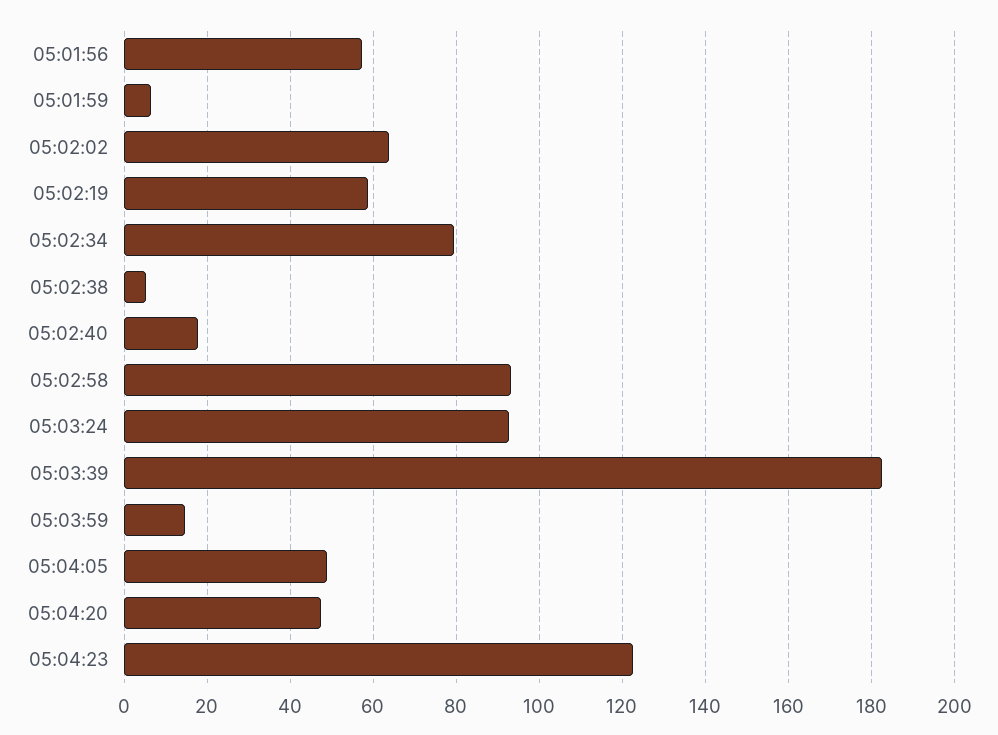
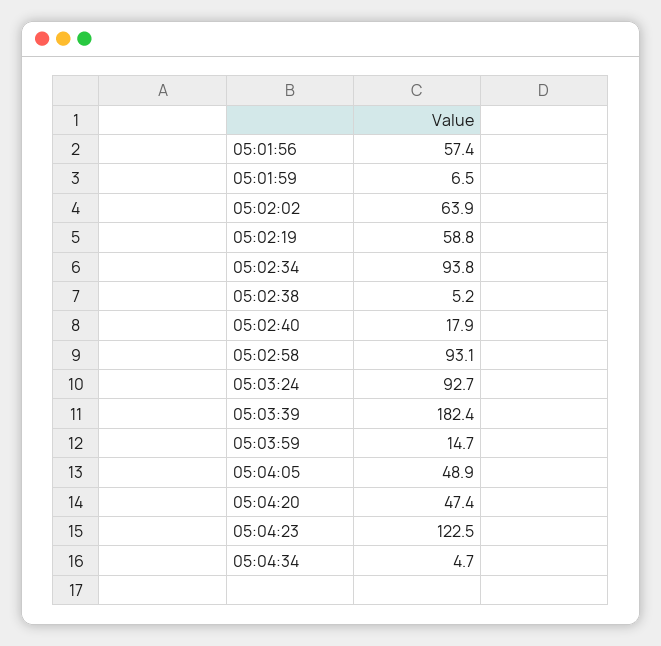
05:02:34: 80 -> 93.8
05:04:34: none -> 4.7

